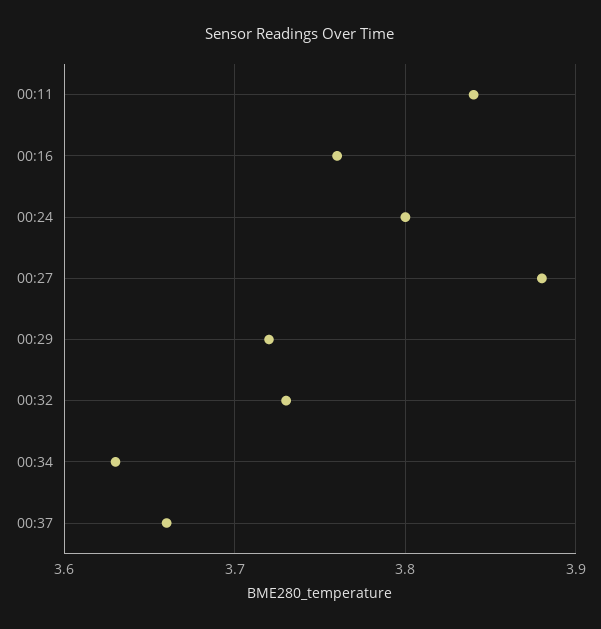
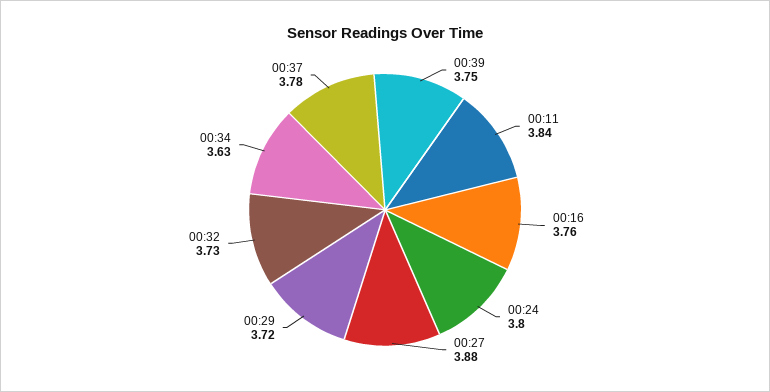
00:37: 3.66 -> 3.78
00:39: none -> 3.75

